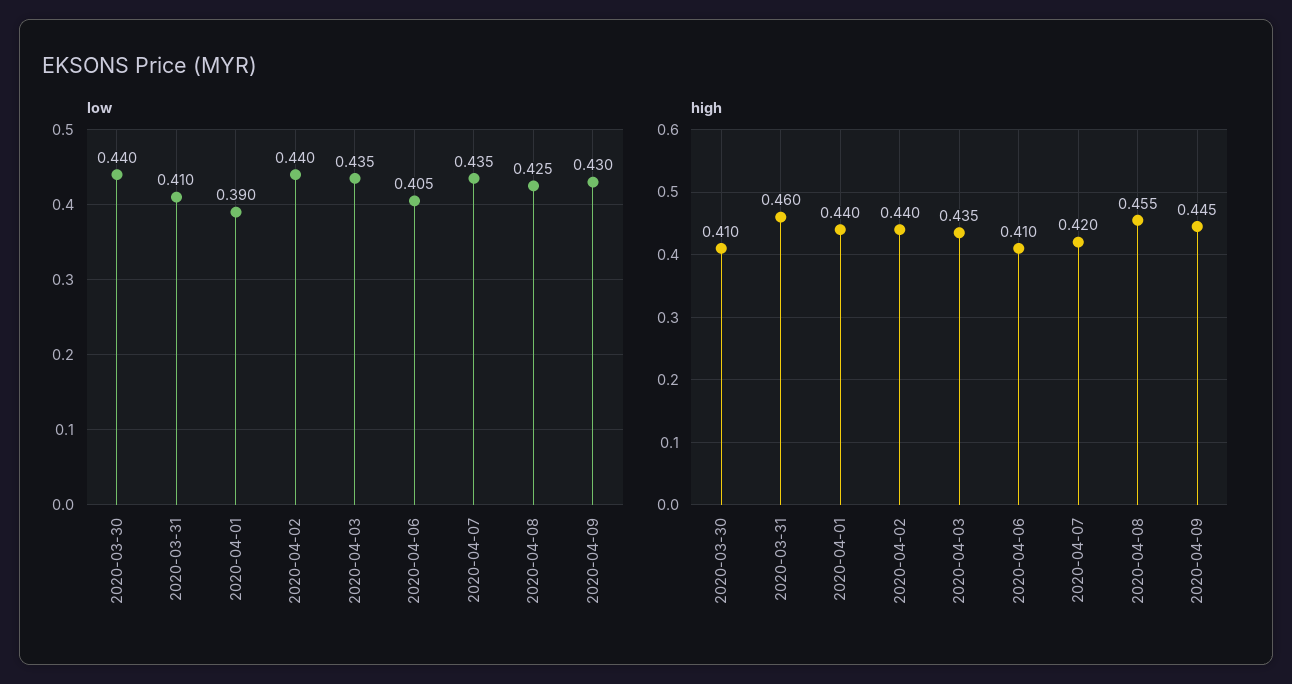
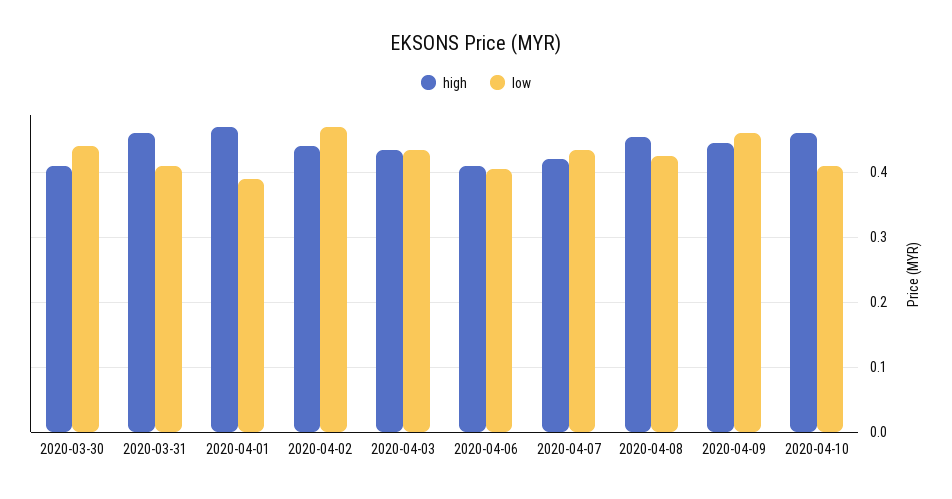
low, 2020-04-02: 0.44 -> 0.47
low, 2020-04-09: 0.43 -> 0.46
high, 2020-04-01: 0.44 -> 0.47
high, 2020-04-10: none -> 0.46
low, 2020-04-10: none -> 0.41

